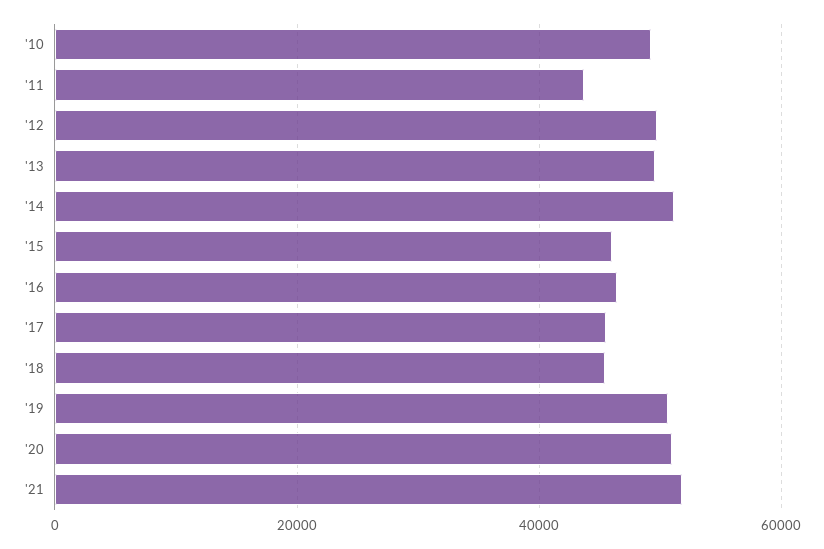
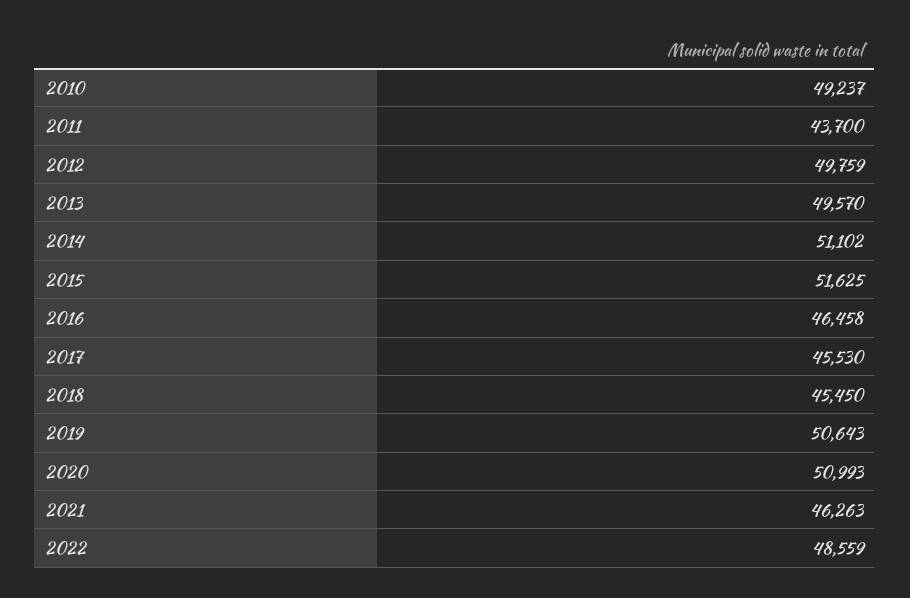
'15: 46000 -> 51625
'21: 52000 -> 46263
2022: none -> 48559

